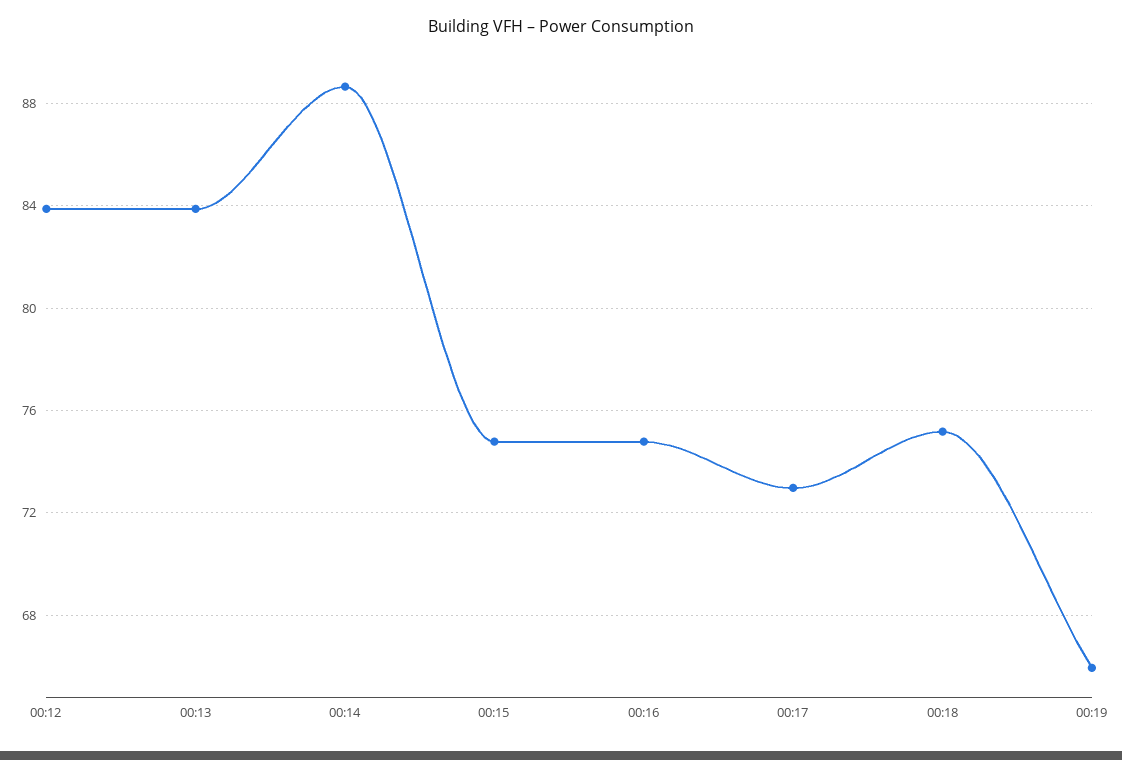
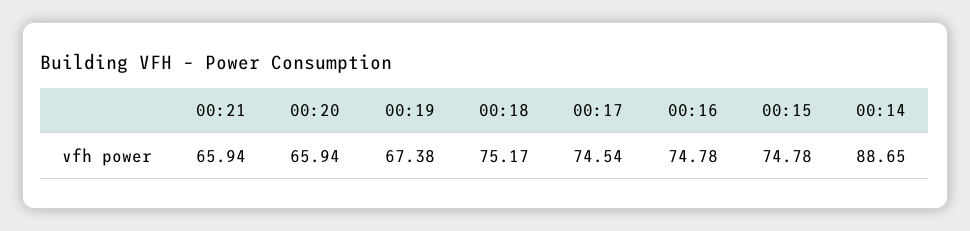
00:12: 84 -> none
00:13: 84 -> none
00:17: 73 -> 74.54
00:19: 66 -> 67.38
00:21: none -> 65.94
00:20: none -> 65.94

